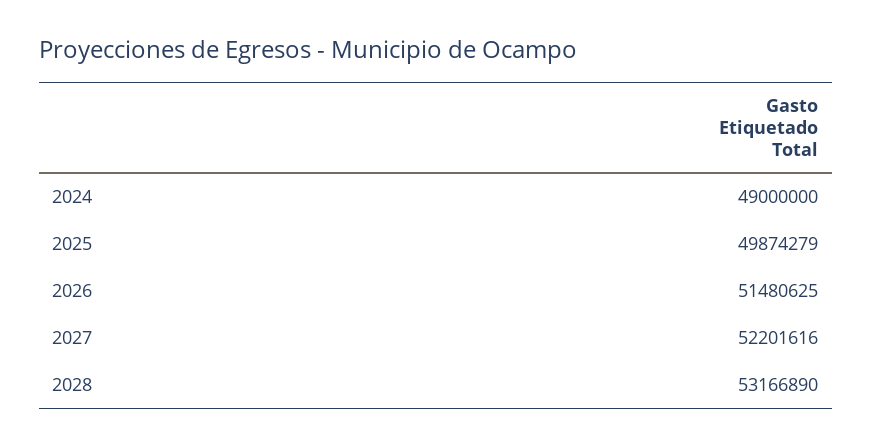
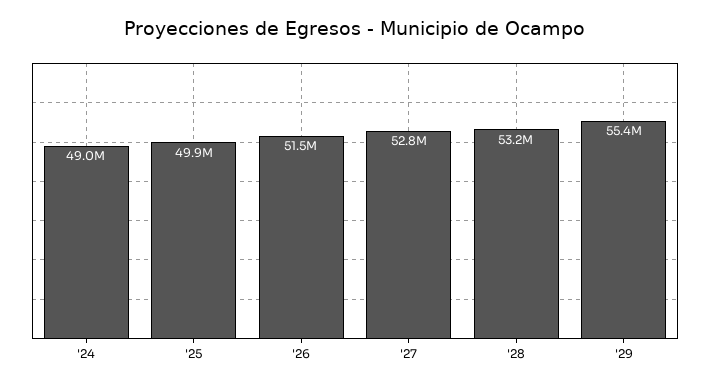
2027: 52201616 -> 52800000
'29: none -> 55400000

